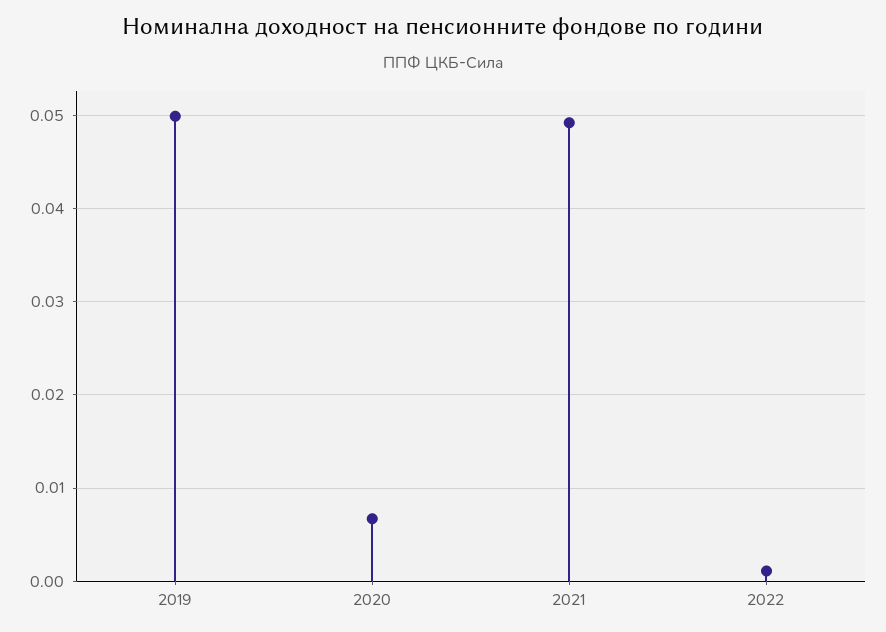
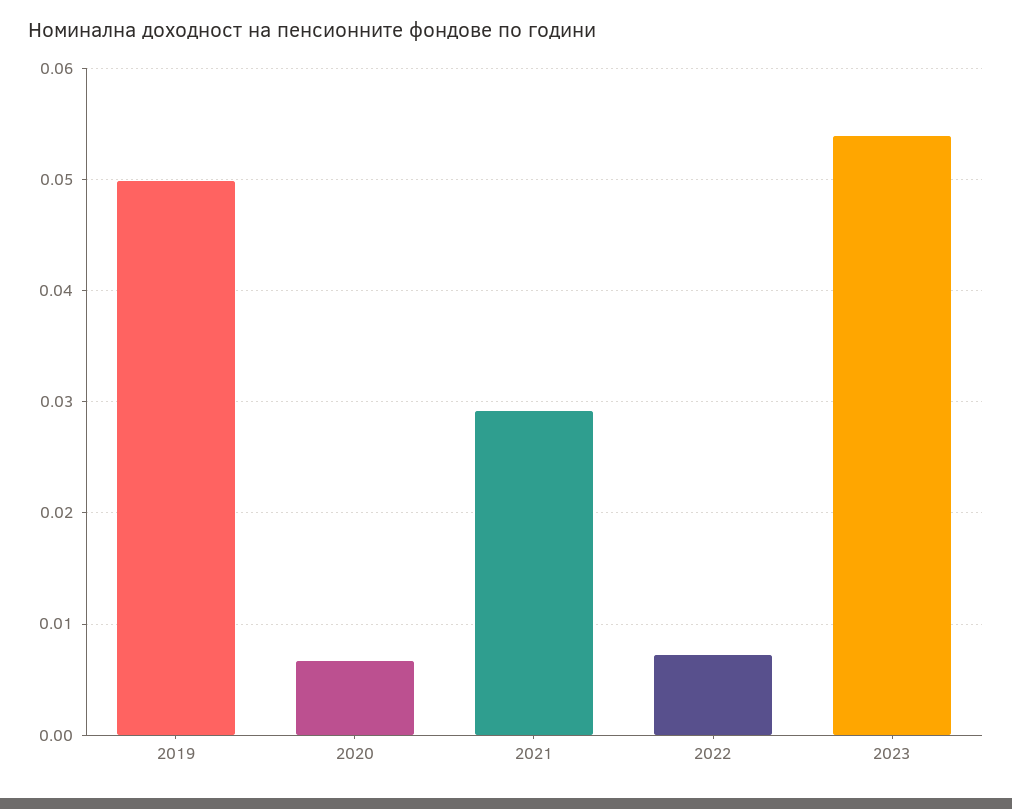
2021: 0.049 -> 0.029
2022: 0.001 -> 0.007
2023: none -> 0.054

